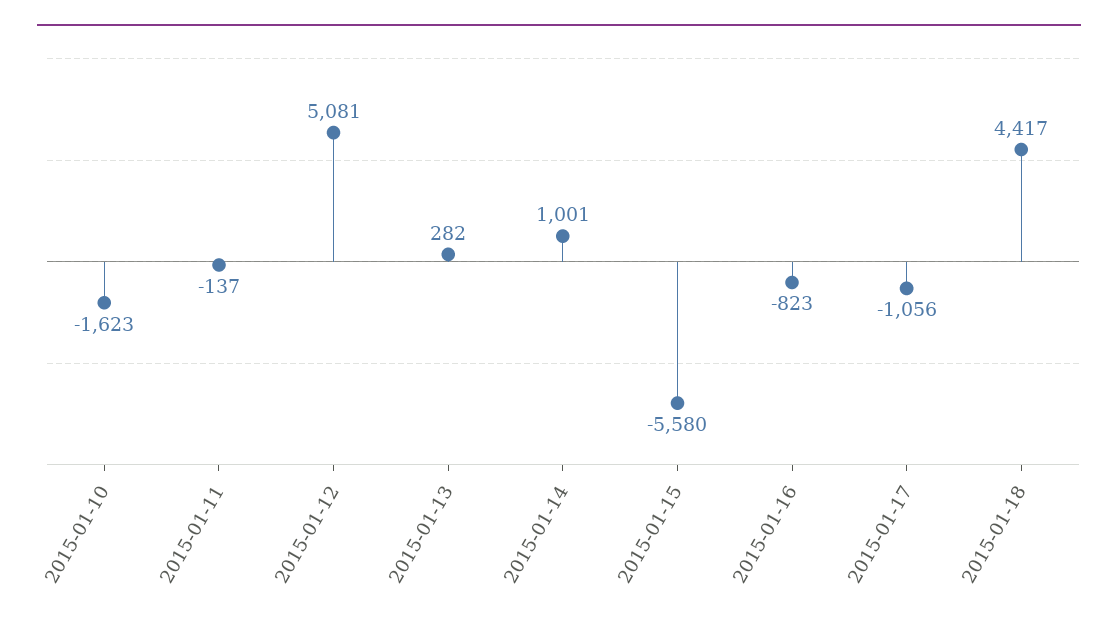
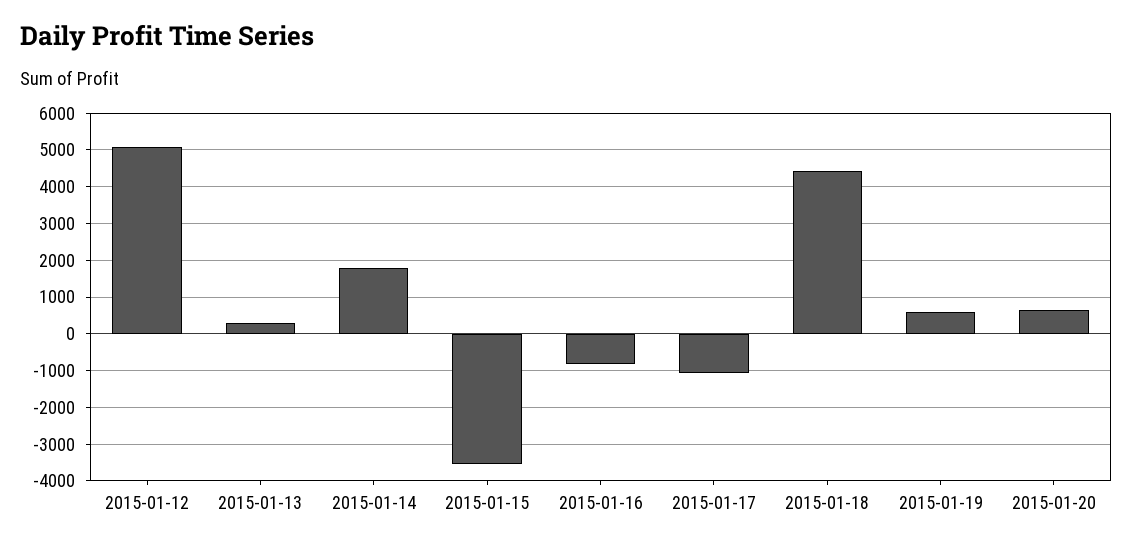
2015-01-10: -1623 -> none
2015-01-11: -137 -> none
2015-01-14: 1001 -> 1800
2015-01-15: -5580 -> -3600
2015-01-19: none -> 600
2015-01-20: none -> 600

